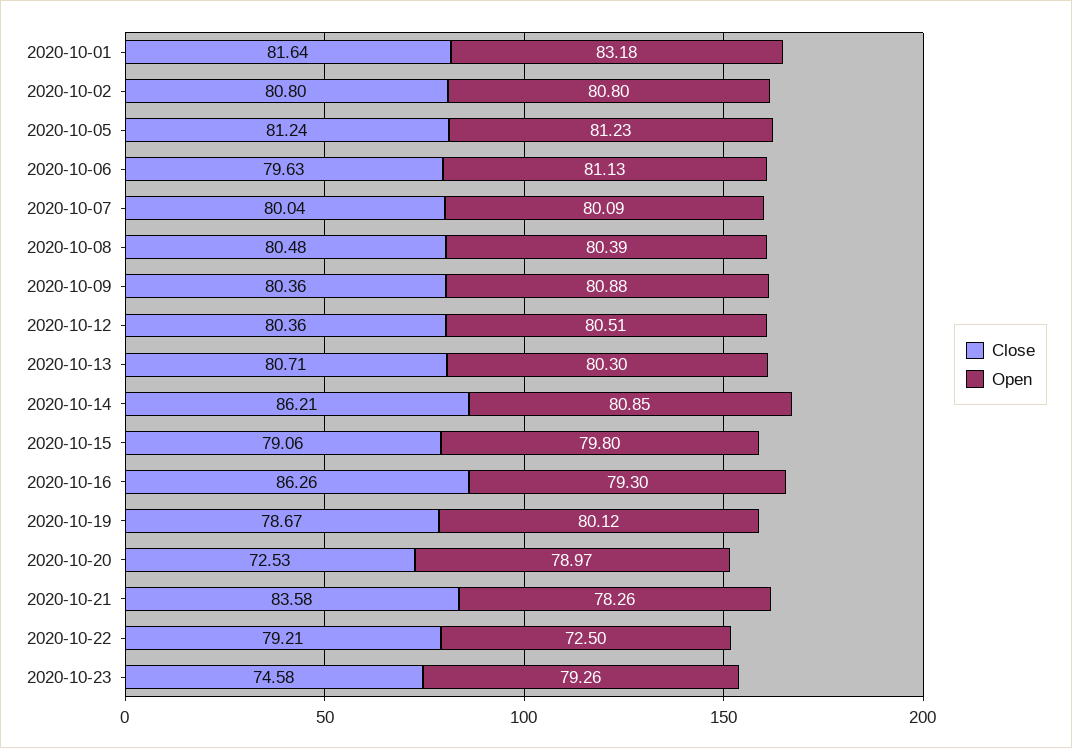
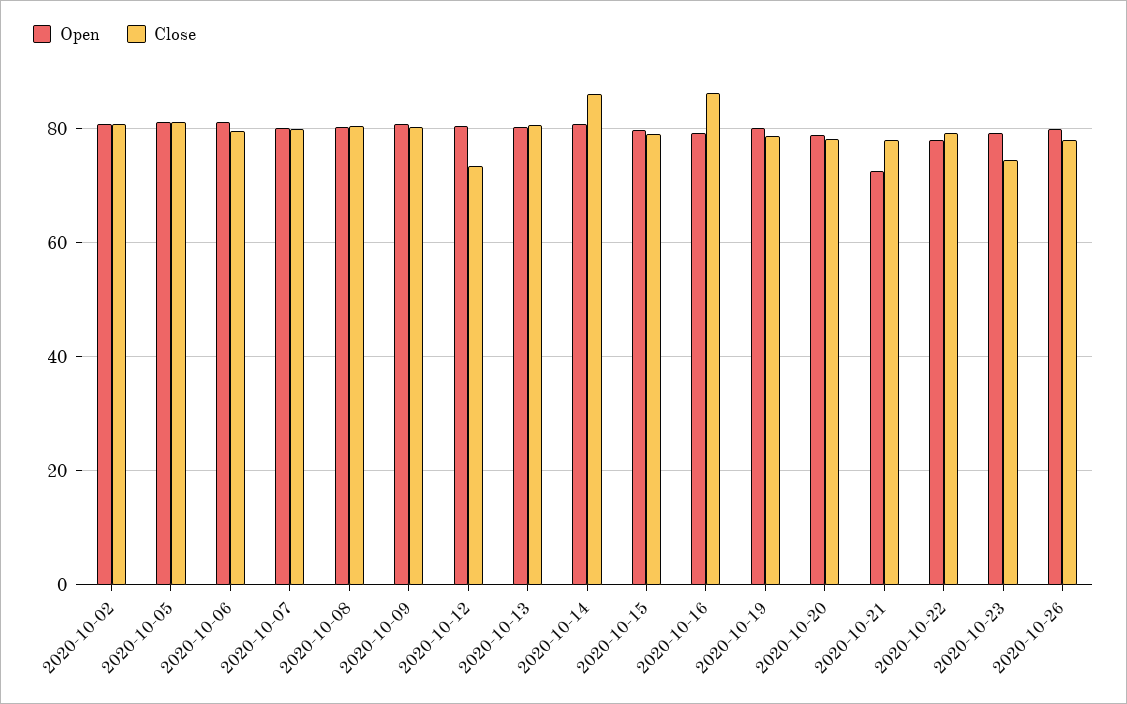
Close, 2020-10-01: 81.64 -> none
Open, 2020-10-01: 83.18 -> none
Close, 2020-10-12: 80.36 -> 74
Close, 2020-10-20: 72.53 -> 78
Close, 2020-10-21: 83.58 -> 78
Open, 2020-10-21: 78.26 -> 72
Open, 2020-10-22: 72.5 -> 78
Open, 2020-10-26: none -> 80
Close, 2020-10-26: none -> 78

